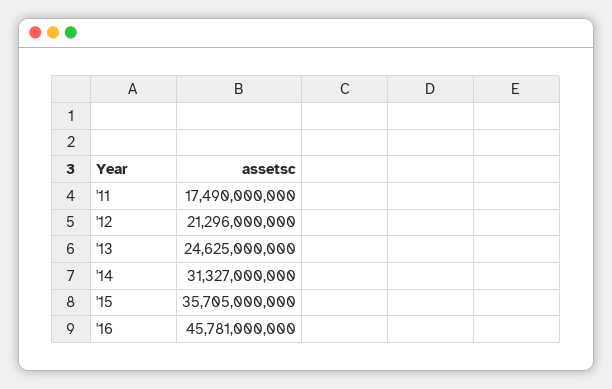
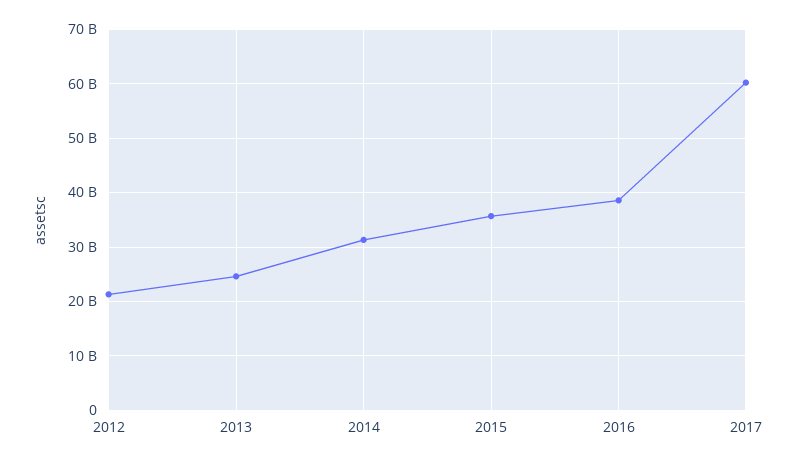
'11: 17490000000 -> none
'16: 45781000000 -> 38000000000
2017: none -> 60000000000

